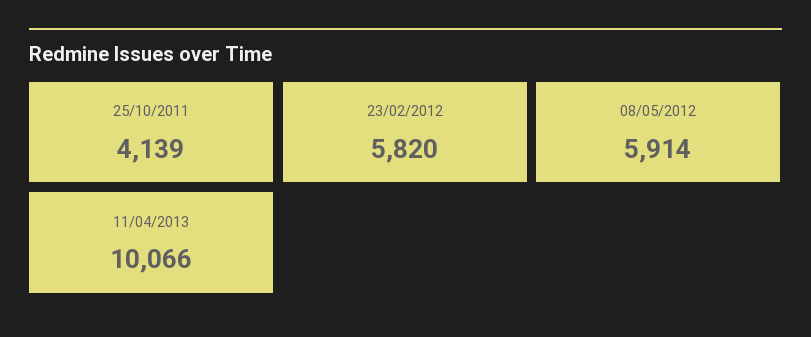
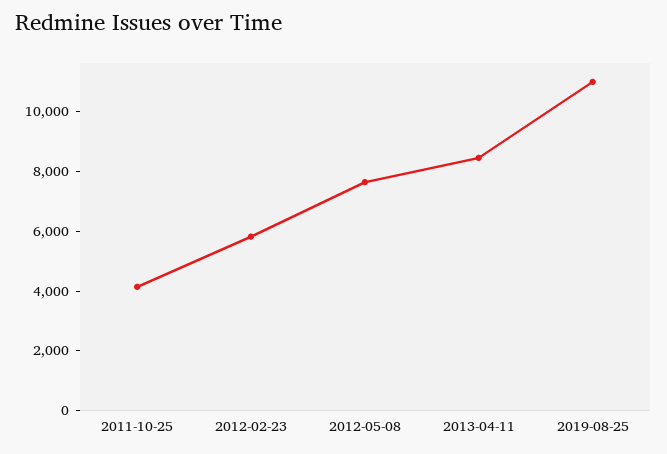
08/05/2012: 5914 -> 7500
11/04/2013: 10066 -> 8500
2019-08-25: none -> 11000

